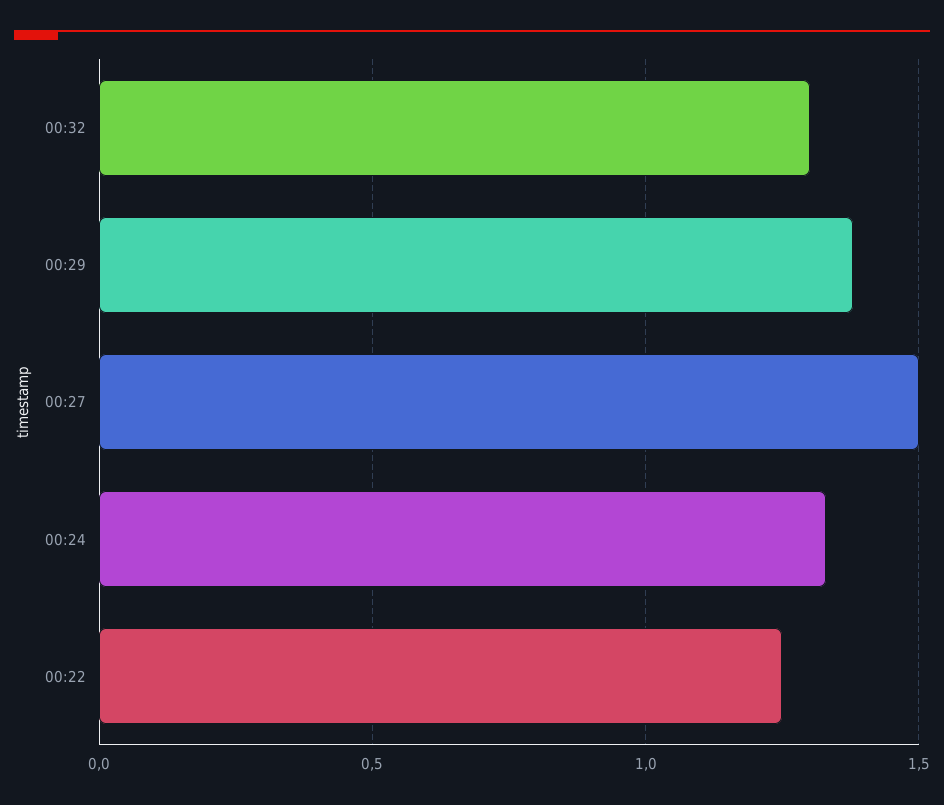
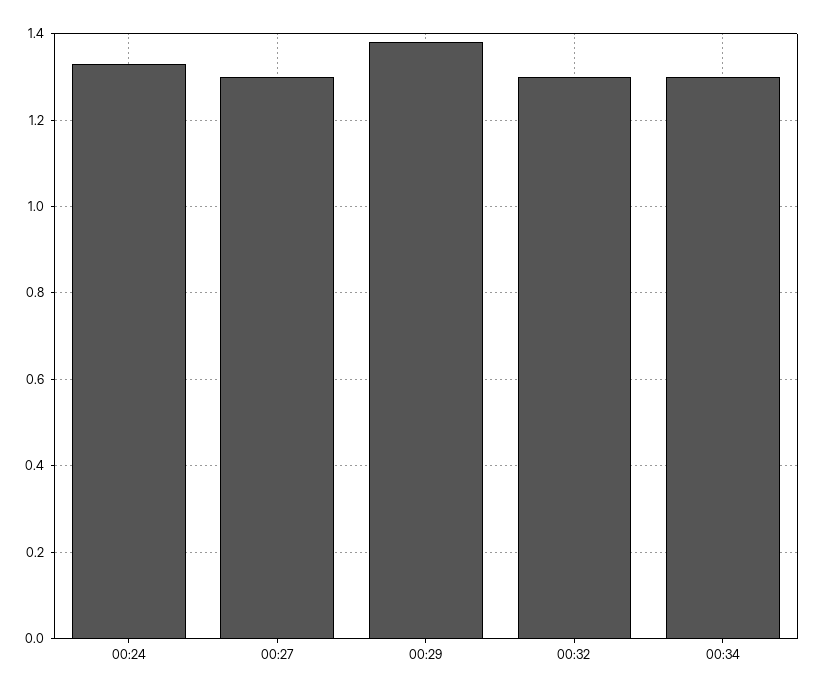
00:27: 1.5 -> 1.3
00:22: 1.25 -> none
00:34: none -> 1.3

